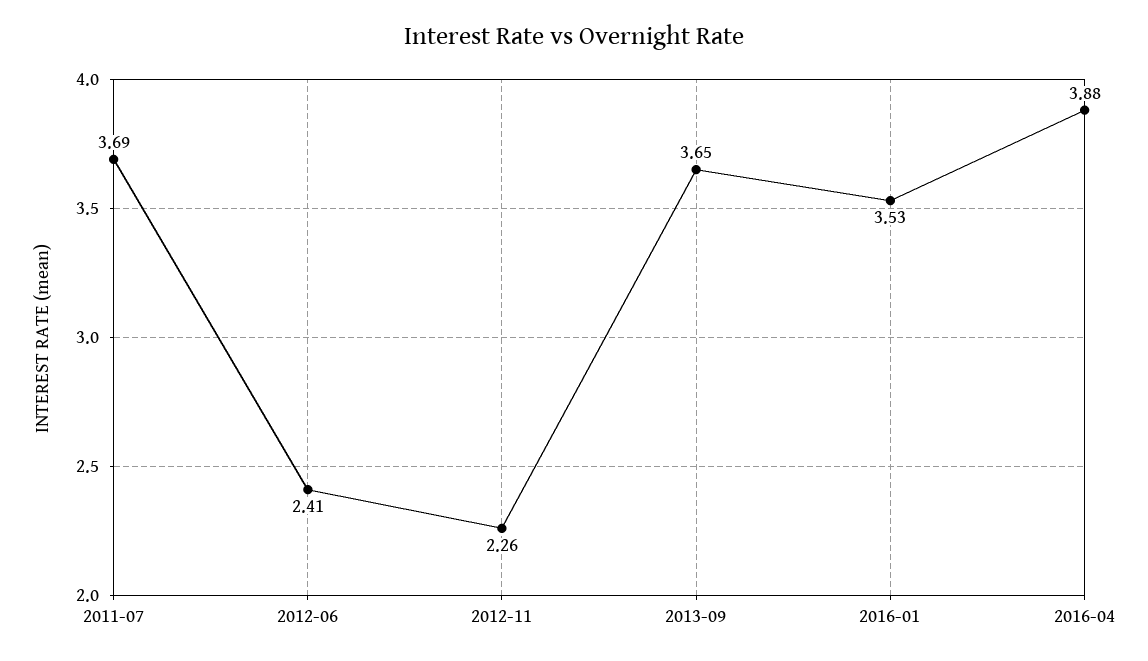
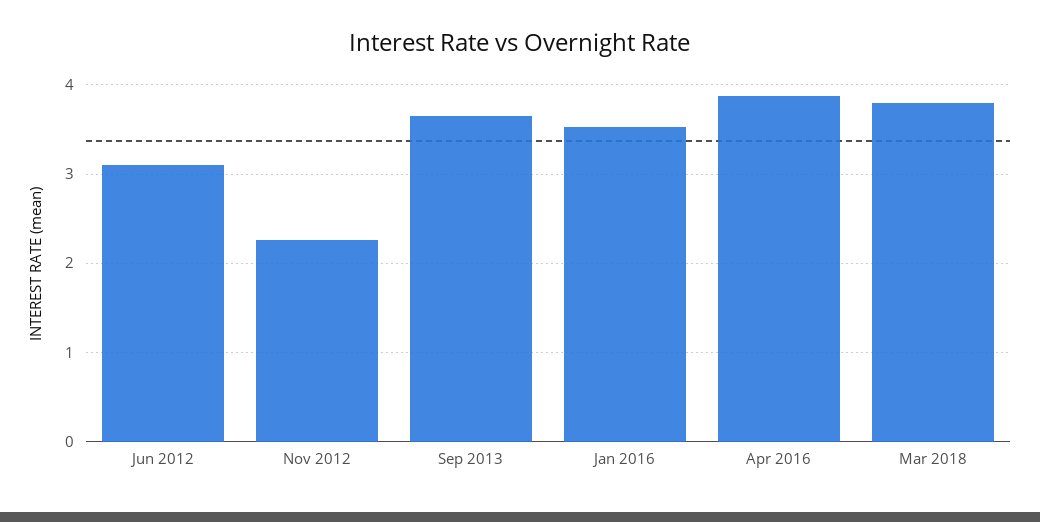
2011-07: 3.69 -> none
2012-06: 2.41 -> 3.1
Mar 2018: none -> 3.8

